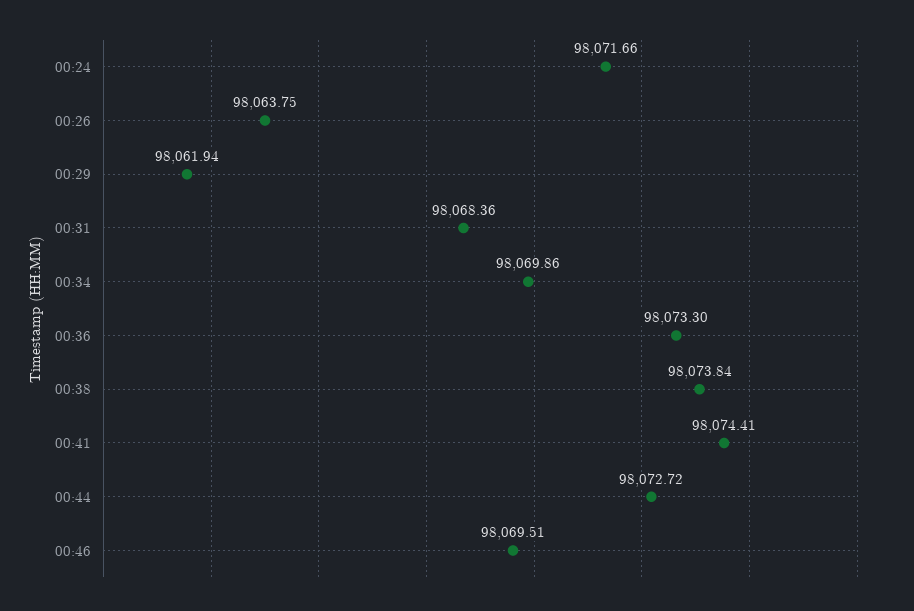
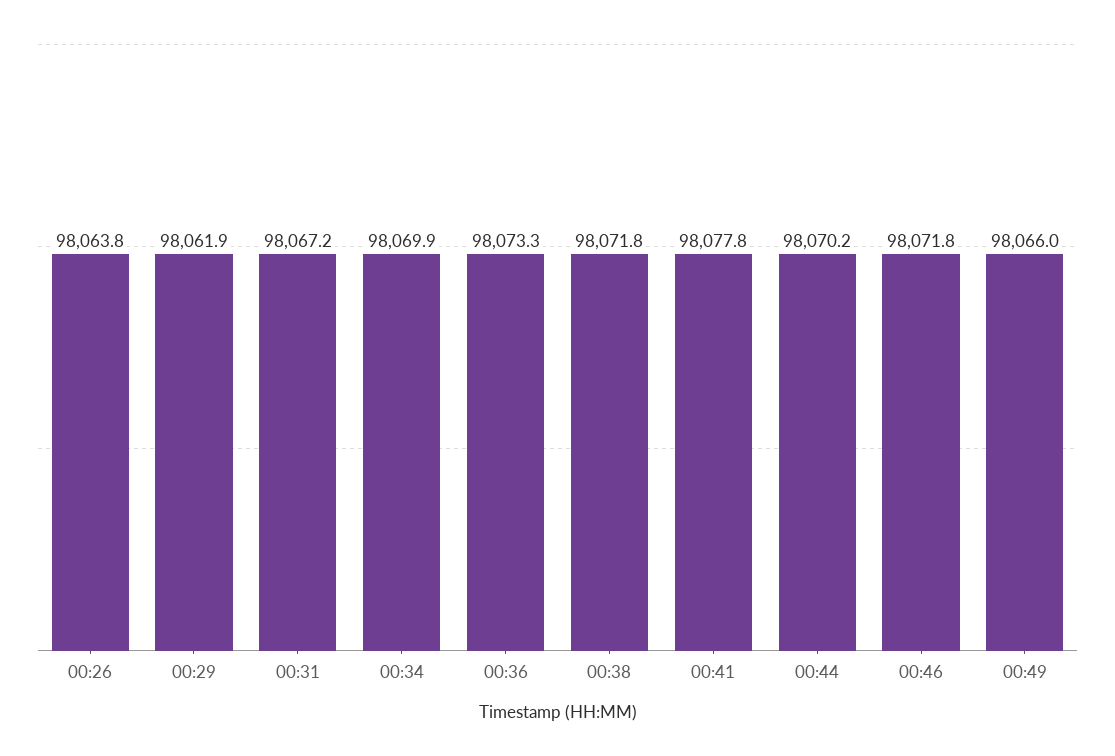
00:24: 98071.66 -> none
00:31: 98068.36 -> 98067.2
00:38: 98073.84 -> 98071.8
00:41: 98074.41 -> 98077.8
00:44: 98072.72 -> 98070.2
00:46: 98069.51 -> 98071.8
00:49: none -> 98066

